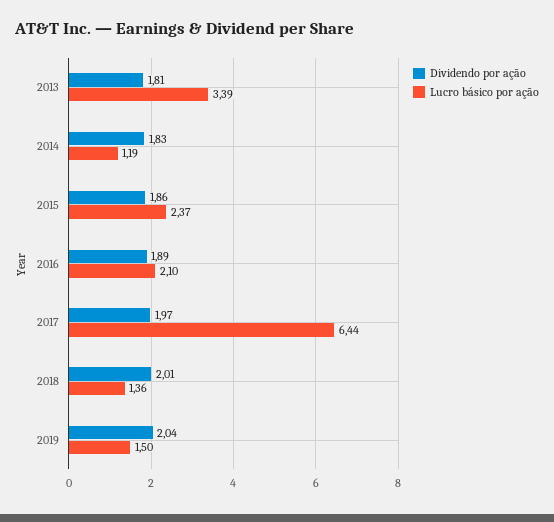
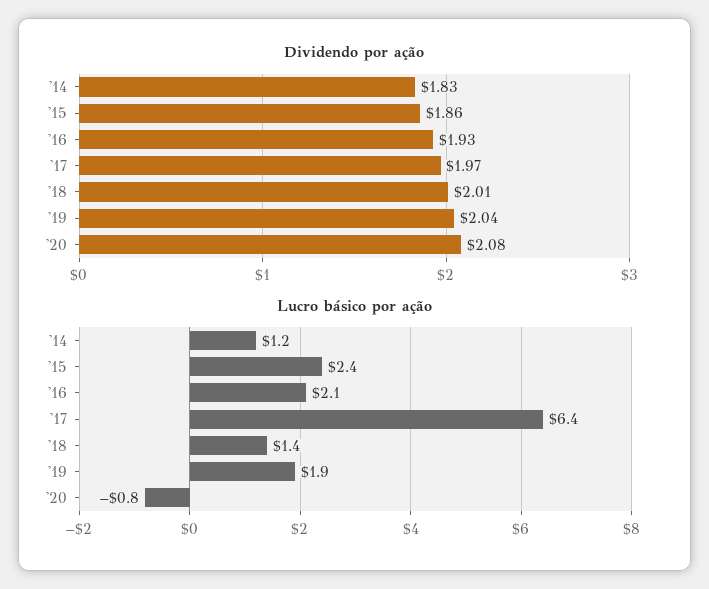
Dividendo por ação, 2013: 1.81 -> none
Lucro básico por ação, 2013: 3.39 -> none
Dividendo por ação, 2016: 1.89 -> 1.93
Lucro básico por ação, 2019: 1.5 -> 1.9
Dividendo por ação, '20: none -> 2.08
Lucro básico por ação, '20: none -> -0.8

